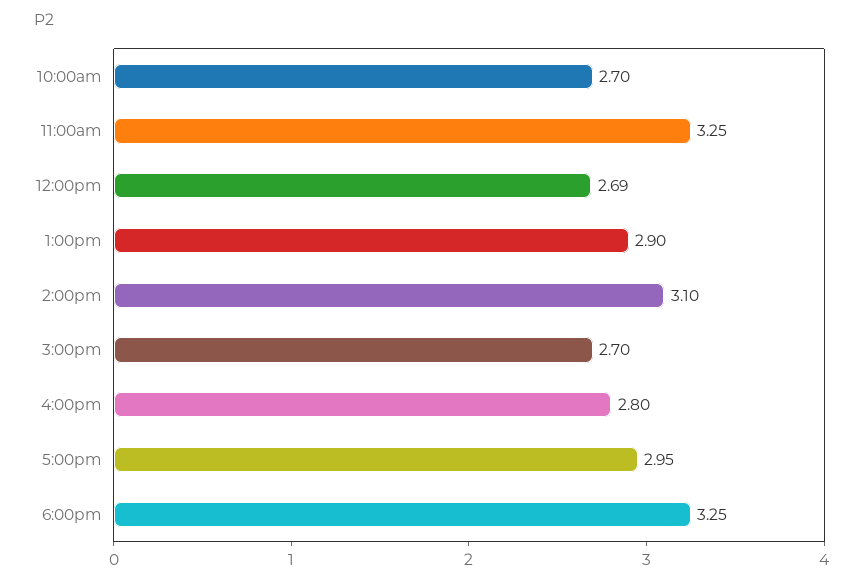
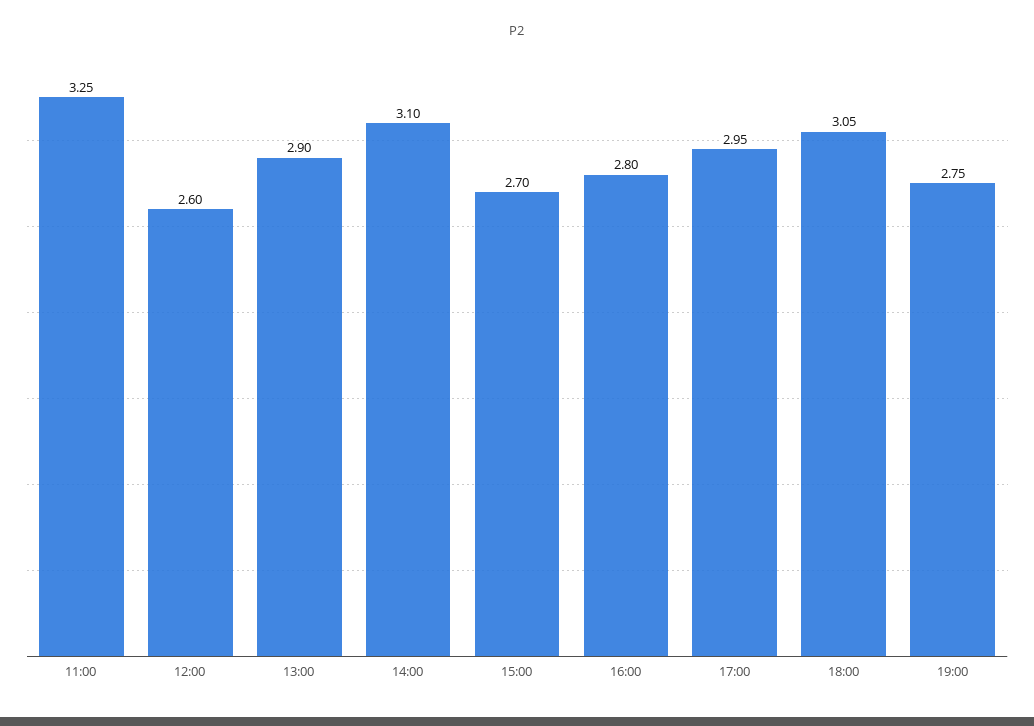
10:00am: 2.7 -> none
12:00pm: 2.69 -> 2.6
6:00pm: 3.25 -> 3.05
19:00: none -> 2.75

